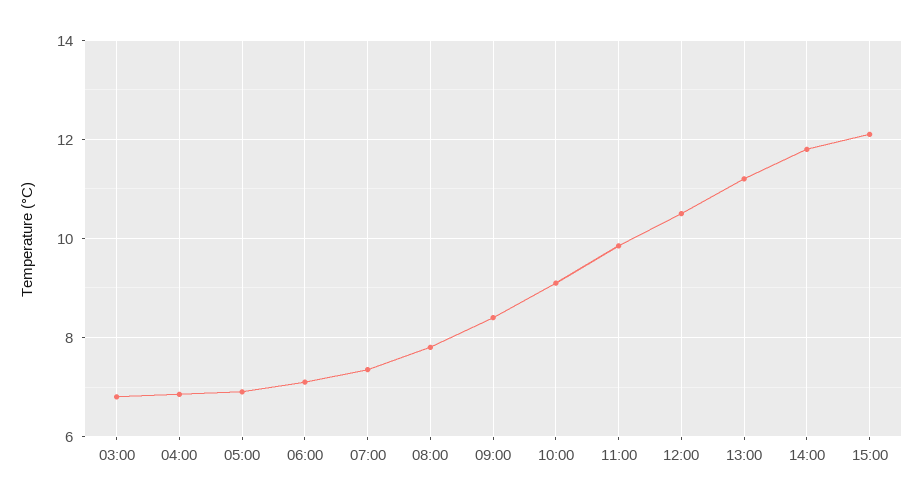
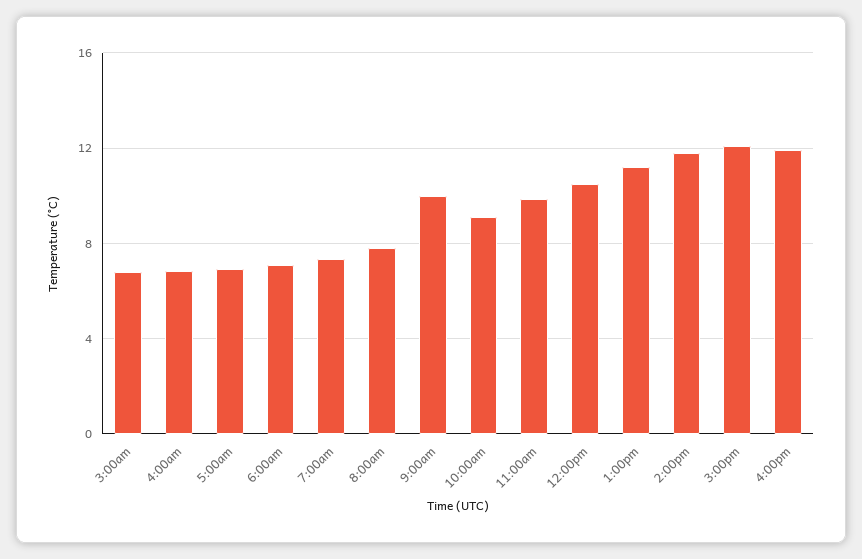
09:00: 8.4 -> 10
4:00pm: none -> 12

